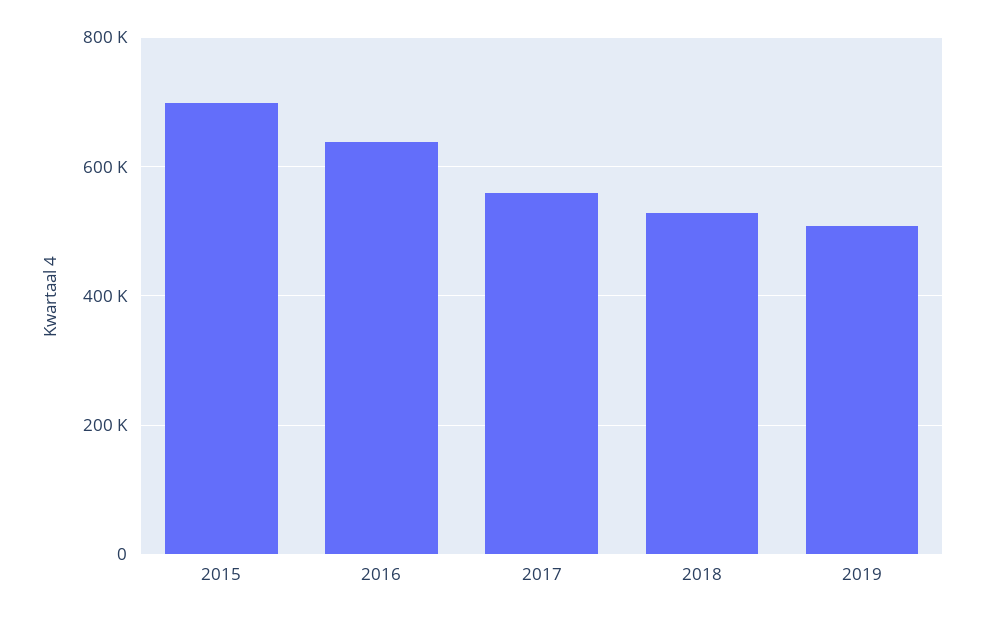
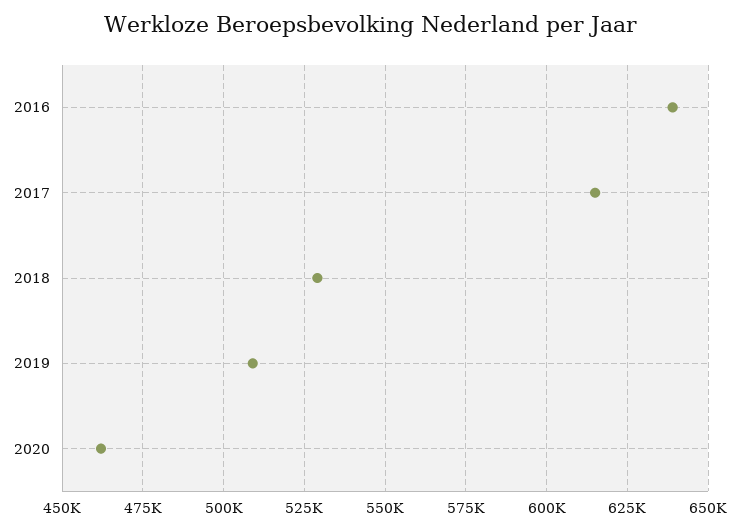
2015: 700000 -> none
2017: 560000 -> 615000
2020: none -> 462500

